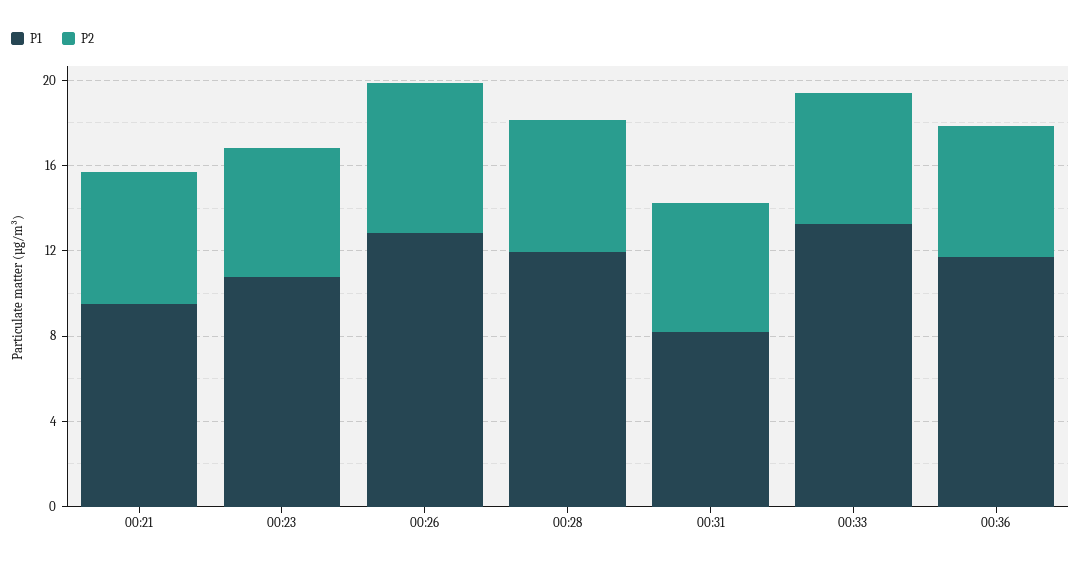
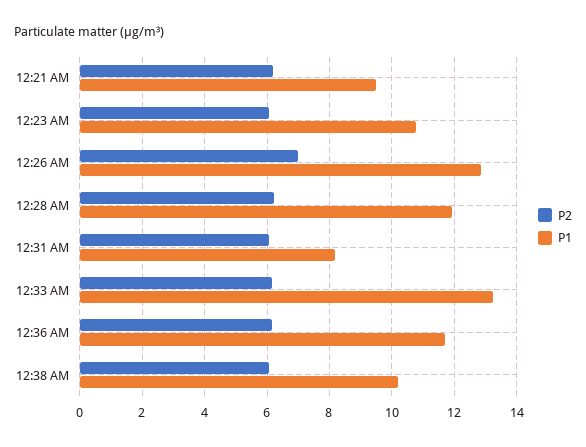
P2, 12:38 AM: none -> 6
P1, 12:38 AM: none -> 10.2

